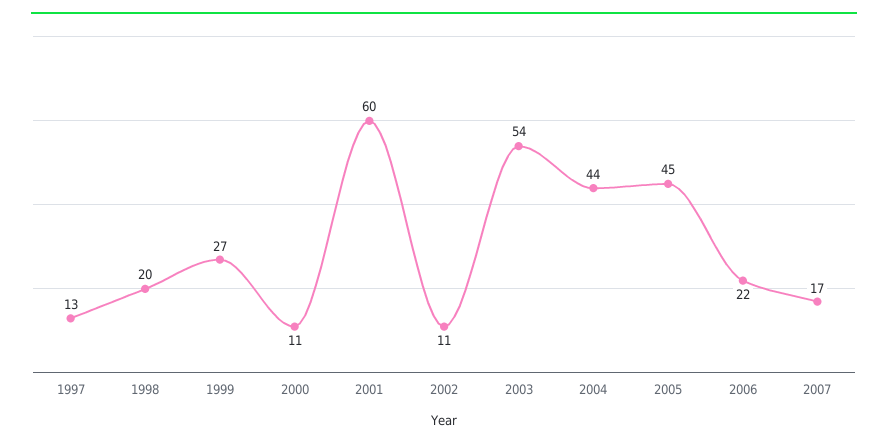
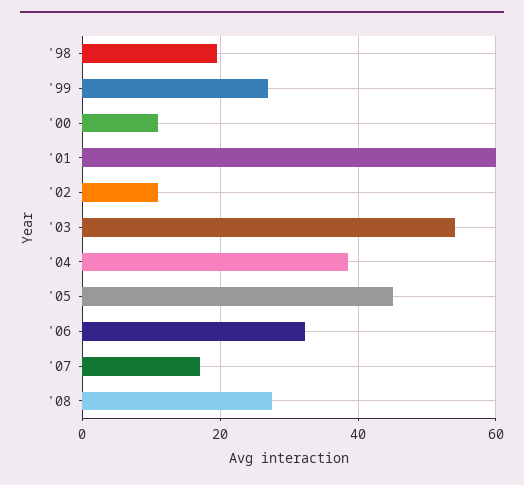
1997: 13 -> none
2004: 44 -> 38
2006: 22 -> 32
'08: none -> 28

